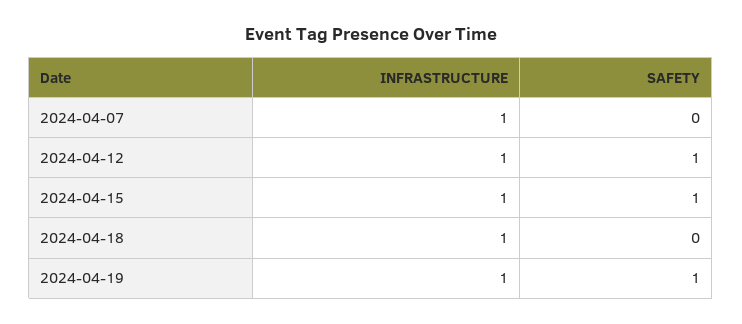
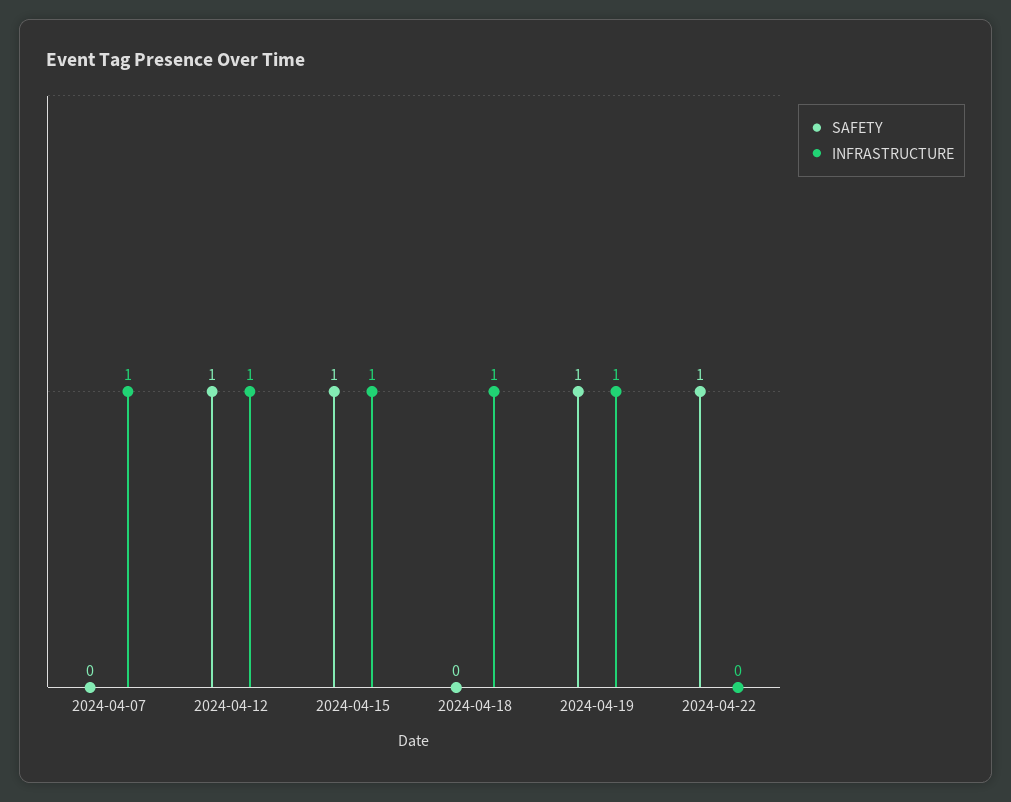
SAFETY, 2024-04-22: none -> 1
INFRASTRUCTURE, 2024-04-22: none -> 0

